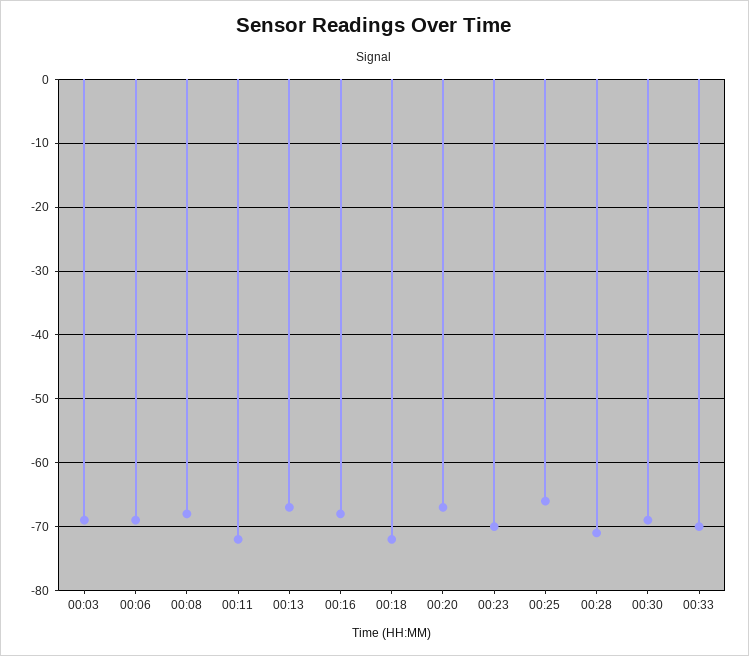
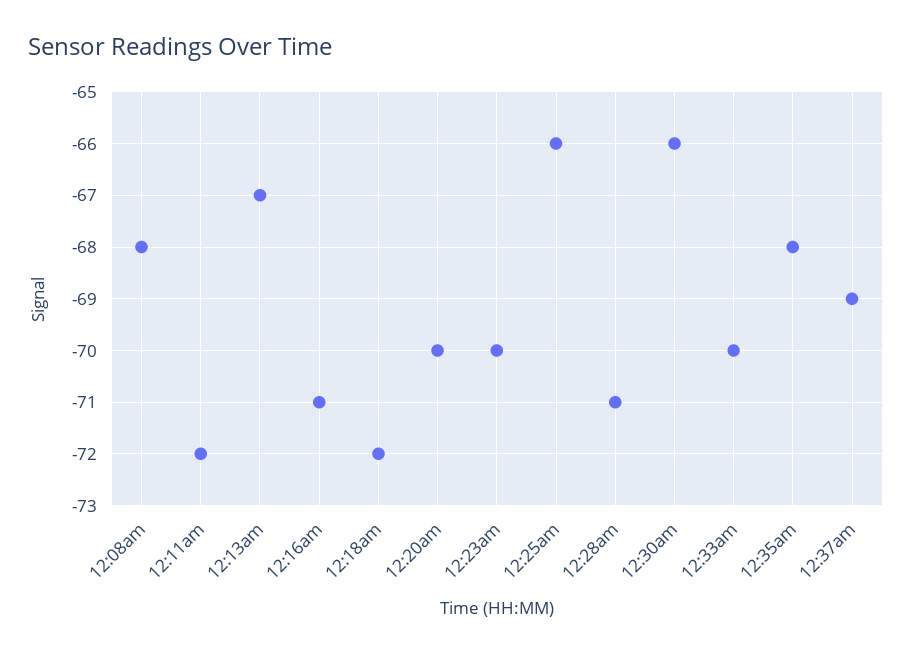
00:03: -69 -> none
00:06: -69 -> none
00:16: -68 -> -71
00:20: -67 -> -70
00:30: -69 -> -66
12:35am: none -> -68
12:37am: none -> -69

